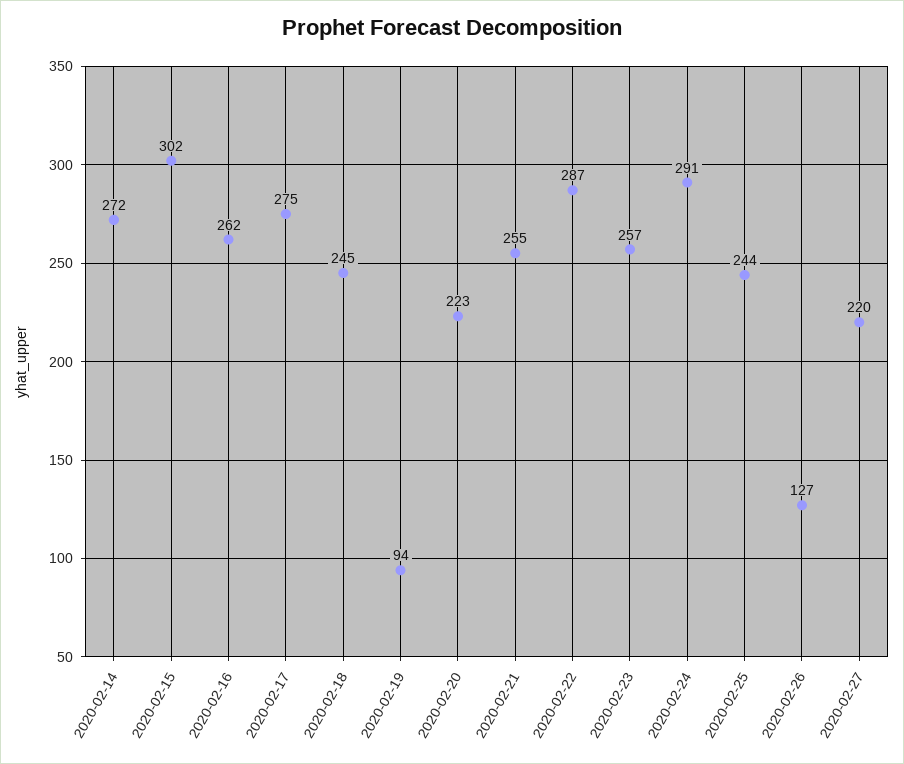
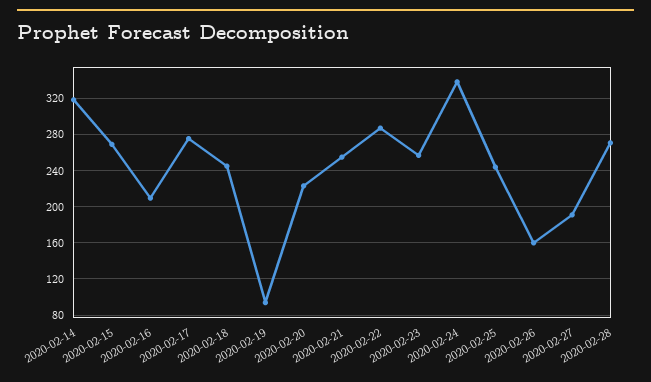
2020-02-14: 272 -> 320
2020-02-15: 302 -> 270
2020-02-16: 262 -> 210
2020-02-24: 291 -> 340
2020-02-26: 127 -> 160
2020-02-27: 220 -> 190
2020-02-28: none -> 270

